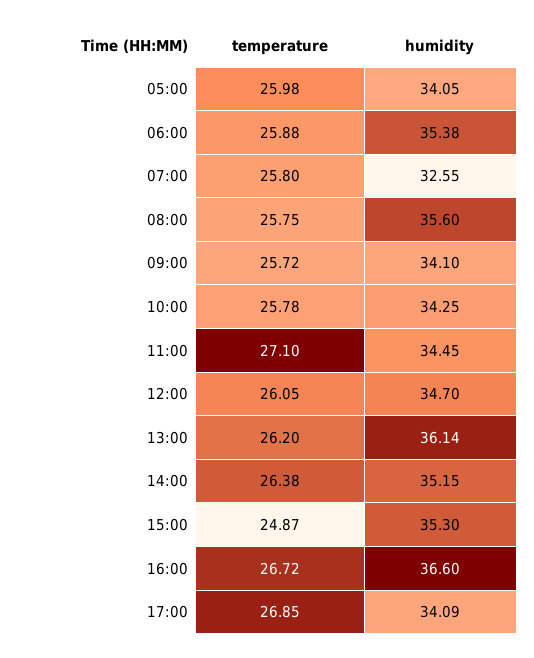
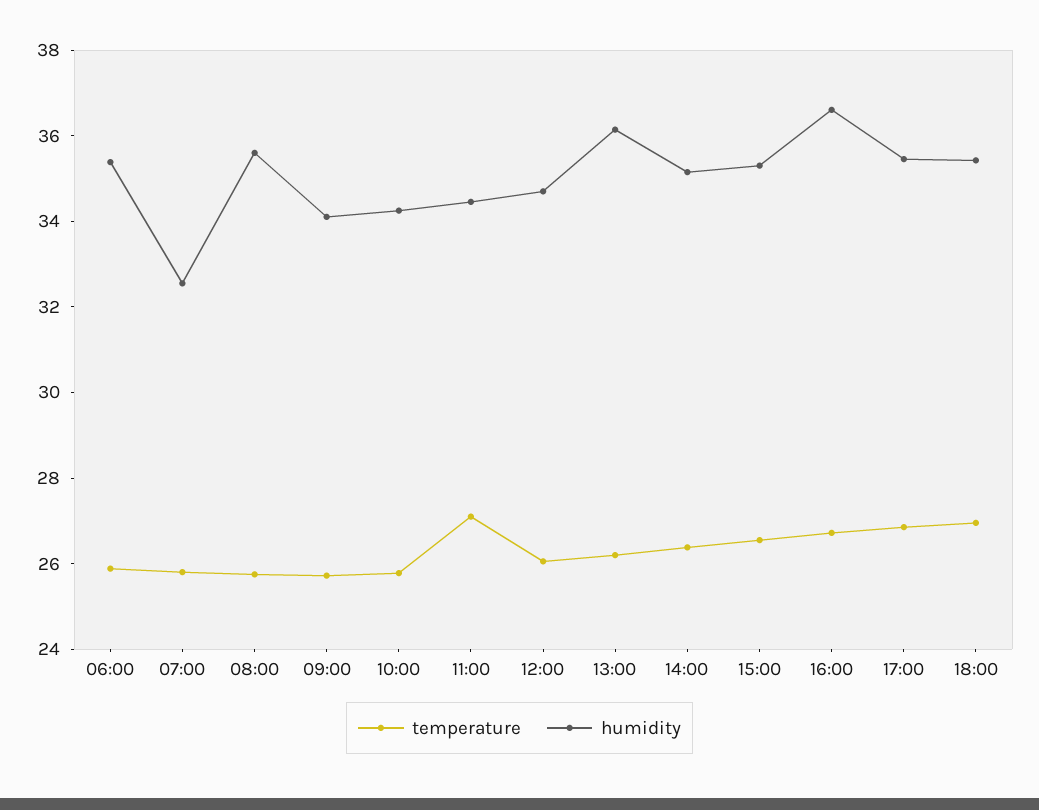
temperature, 05:00: 25.98 -> none
humidity, 05:00: 34.05 -> none
temperature, 15:00: 24.87 -> 26.5
humidity, 17:00: 34.09 -> 35.5
temperature, 18:00: none -> 27
humidity, 18:00: none -> 35.5

